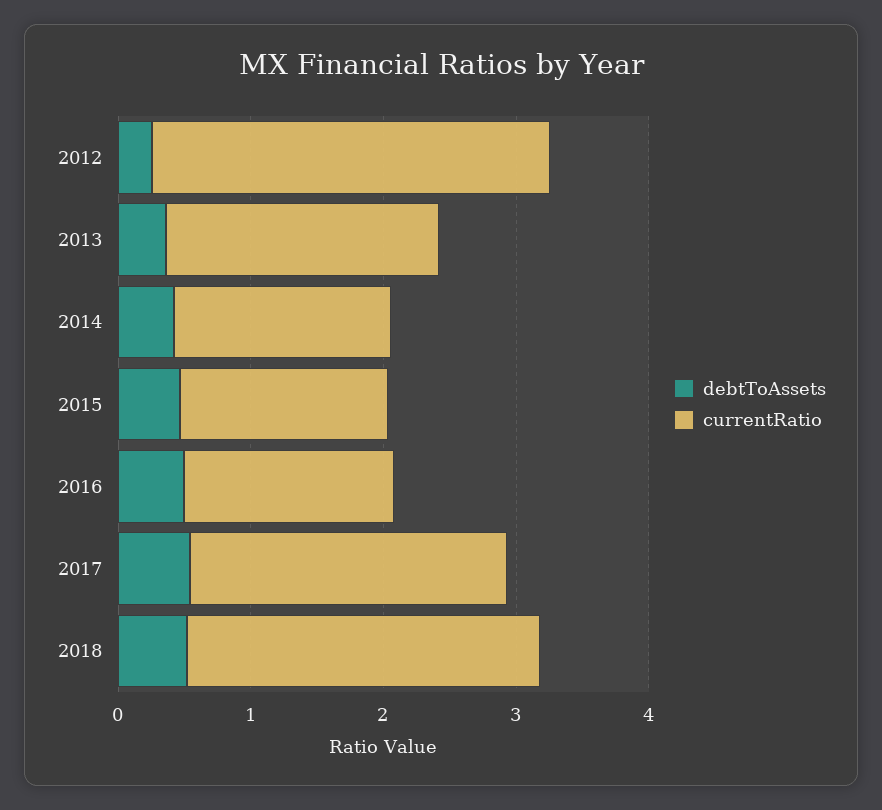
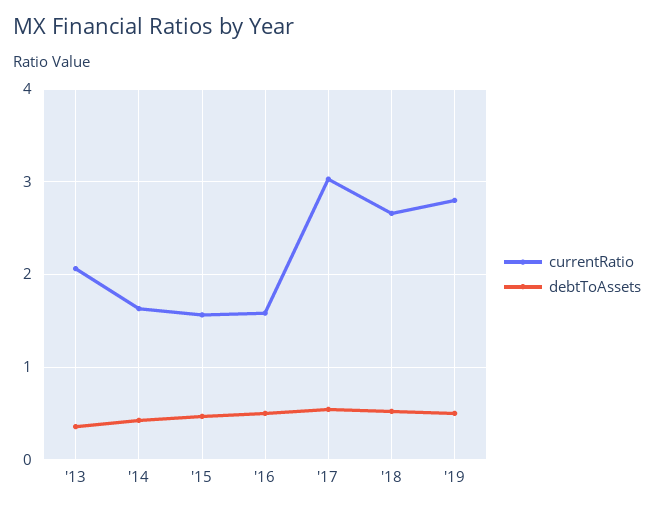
debtToAssets, 2012: 0.2 -> none
currentRatio, 2012: 3 -> none
currentRatio, 2017: 2.4 -> 3
currentRatio, '19: none -> 2.8
debtToAssets, '19: none -> 0.5

